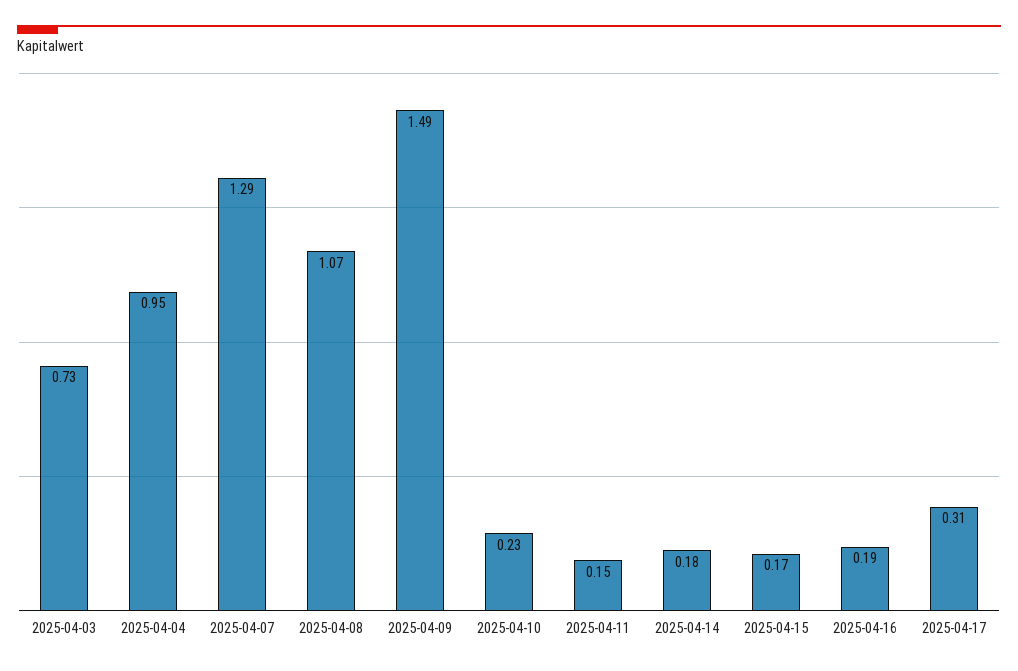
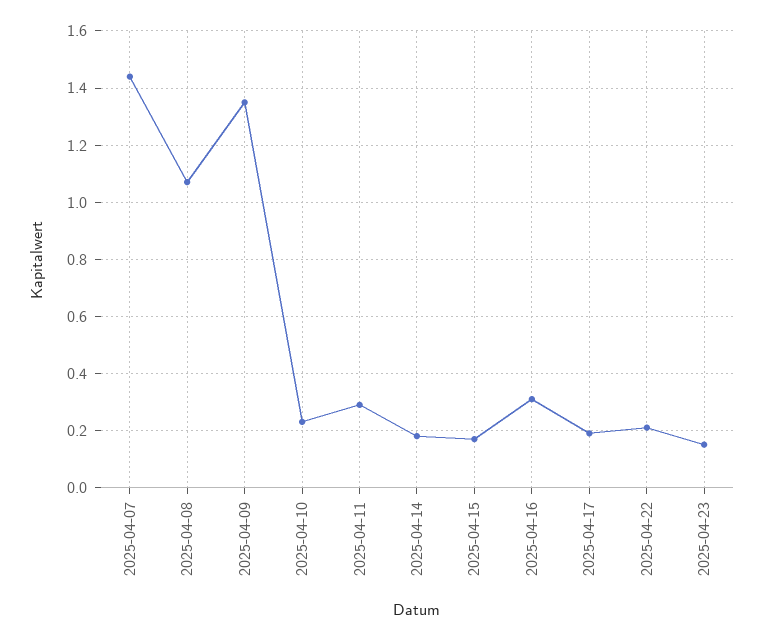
2025-04-03: 0.73 -> none
2025-04-04: 0.95 -> none
2025-04-07: 1.29 -> 1.45
2025-04-09: 1.49 -> 1.35
2025-04-11: 0.15 -> 0.3
2025-04-16: 0.19 -> 0.3
2025-04-17: 0.31 -> 0.2
2025-04-22: none -> 0.2
2025-04-23: none -> 0.15

